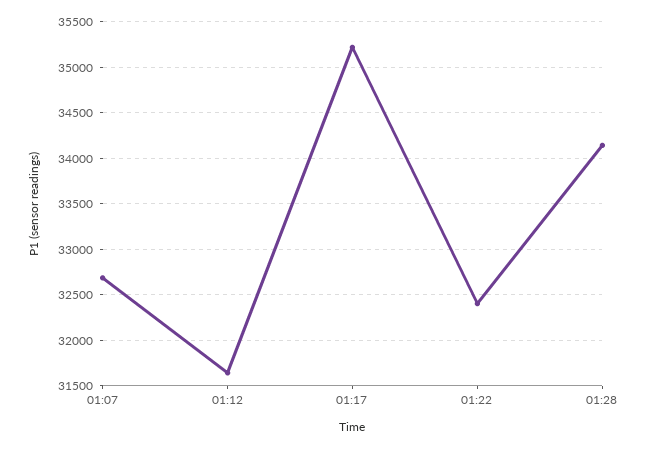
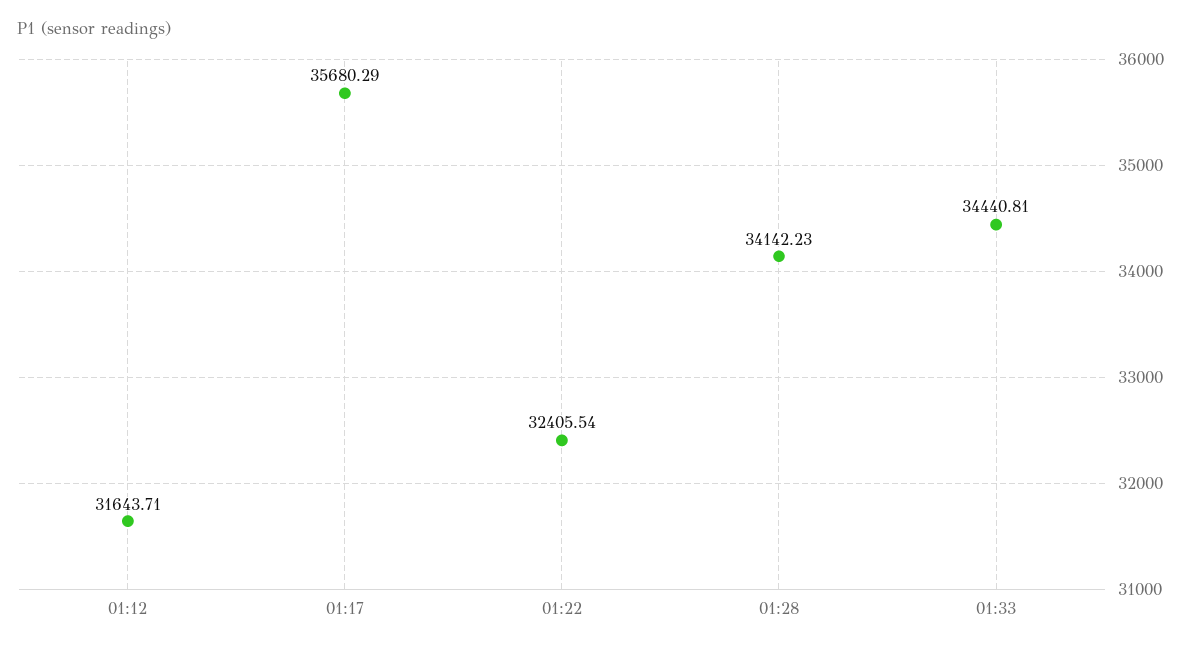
01:07: 32700 -> none
01:17: 35200 -> 35680.29
01:33: none -> 34440.81

